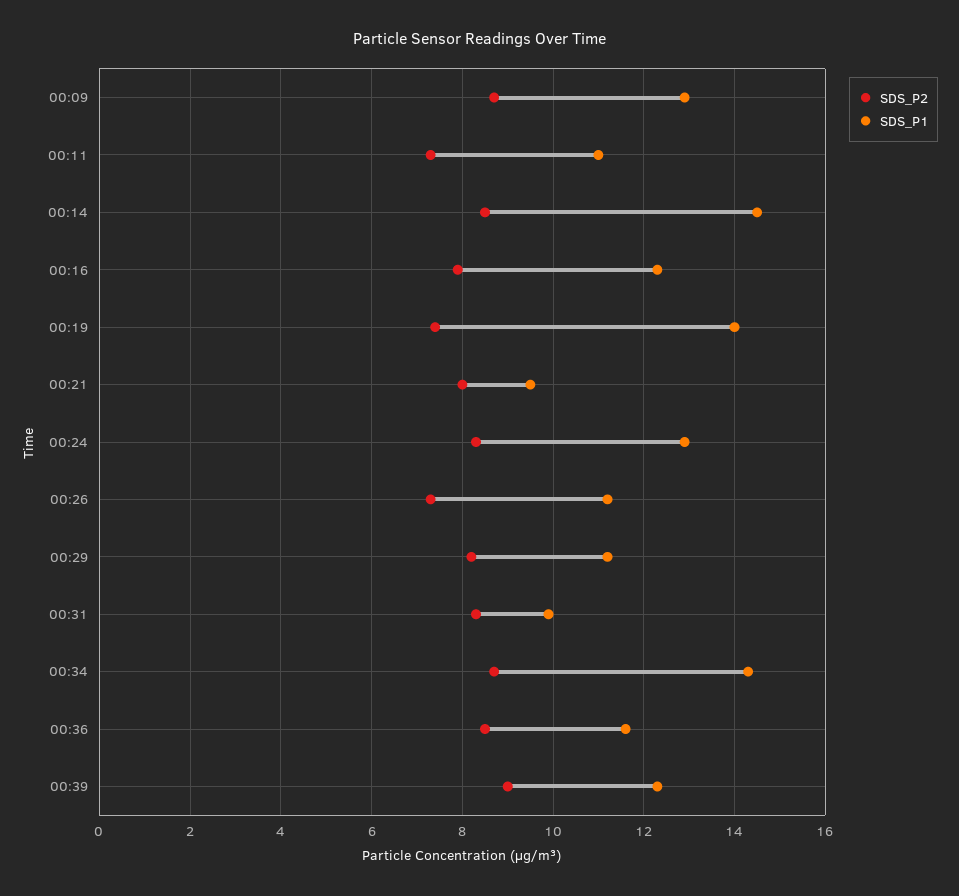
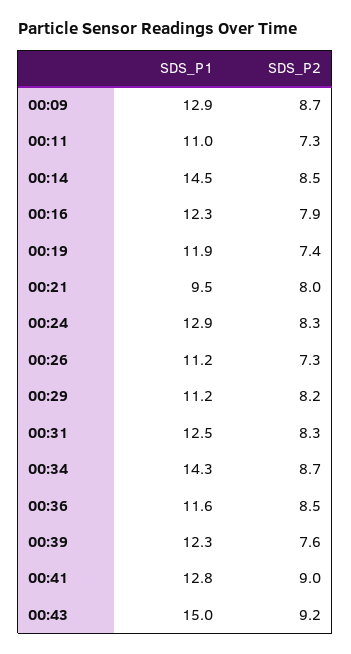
SDS_P1, 00:19: 14 -> 11.9
SDS_P1, 00:31: 10 -> 12.5
SDS_P2, 00:39: 9 -> 7.6
SDS_P1, 00:41: none -> 12.8
SDS_P2, 00:41: none -> 9
SDS_P1, 00:43: none -> 15
SDS_P2, 00:43: none -> 9.2

